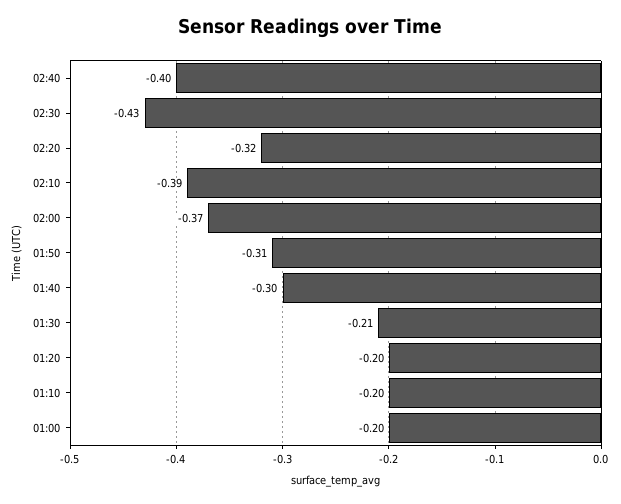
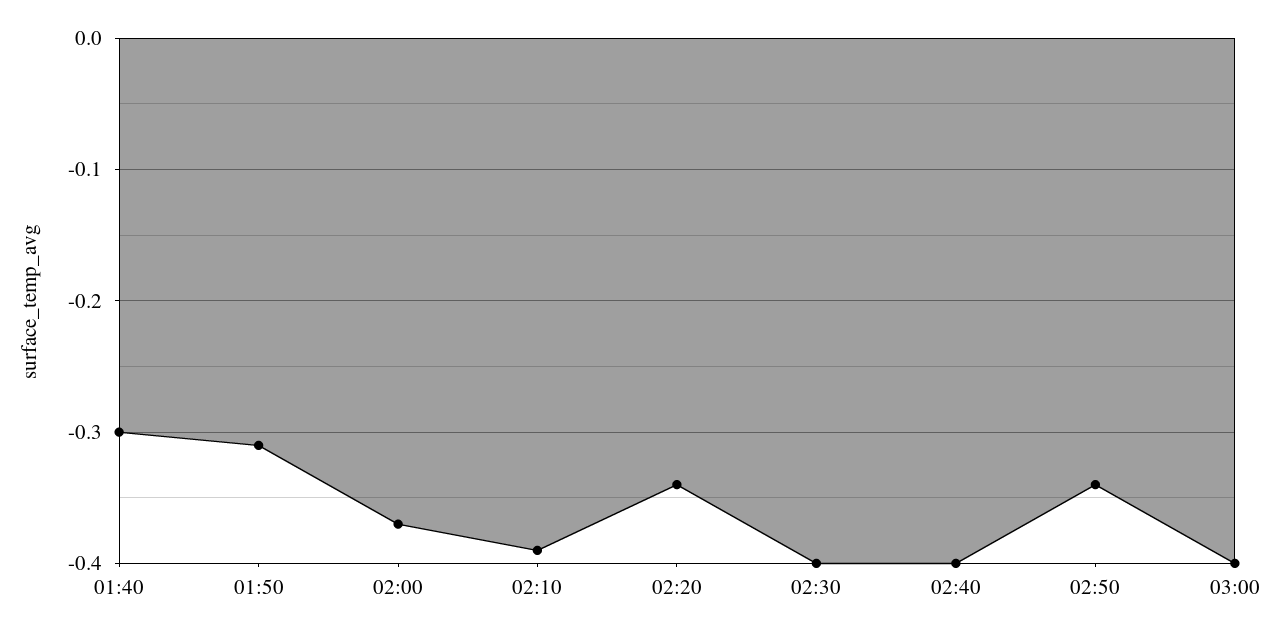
02:30: -0.43 -> -0.4
02:20: -0.32 -> -0.34
01:30: -0.21 -> none
01:20: -0.2 -> none
01:10: -0.2 -> none
01:00: -0.2 -> none
02:50: none -> -0.34
03:00: none -> -0.4

